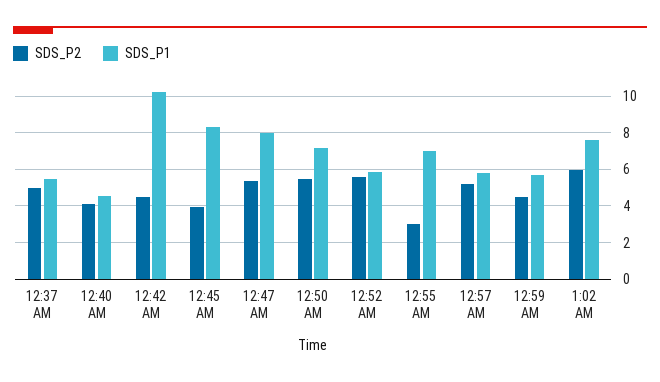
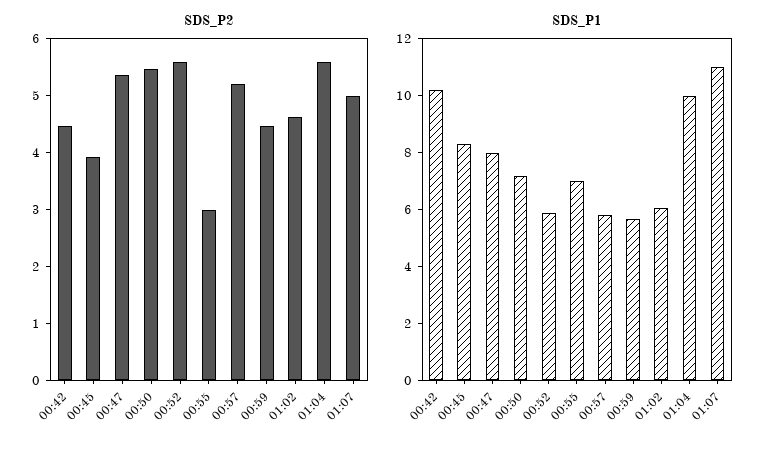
SDS_P2, 12:37 AM: 5 -> none
SDS_P1, 12:37 AM: 5.5 -> none
SDS_P2, 12:40 AM: 4 -> none
SDS_P1, 12:40 AM: 4.5 -> none
SDS_P2, 1:02 AM: 6 -> 4.6
SDS_P1, 1:02 AM: 7.5 -> 6
SDS_P2, 01:04: none -> 5.6
SDS_P2, 01:07: none -> 5
SDS_P1, 01:04: none -> 10
SDS_P1, 01:07: none -> 11

